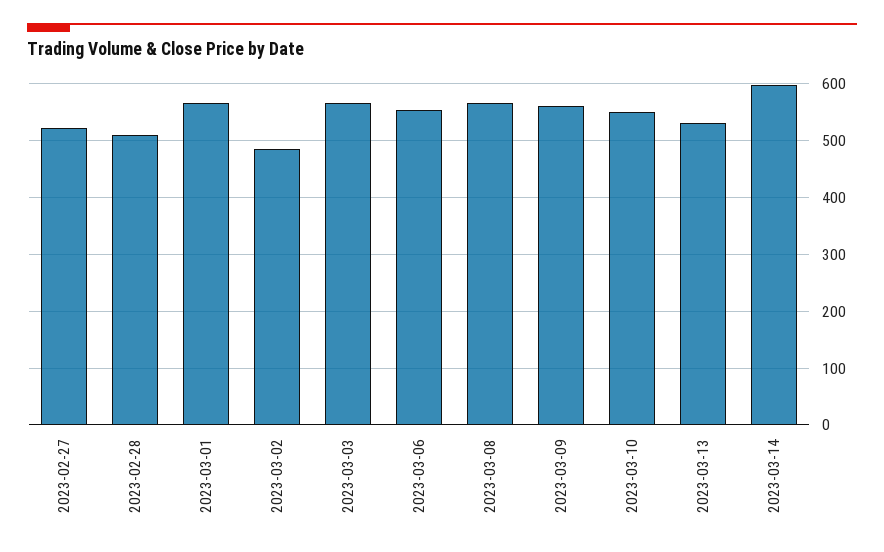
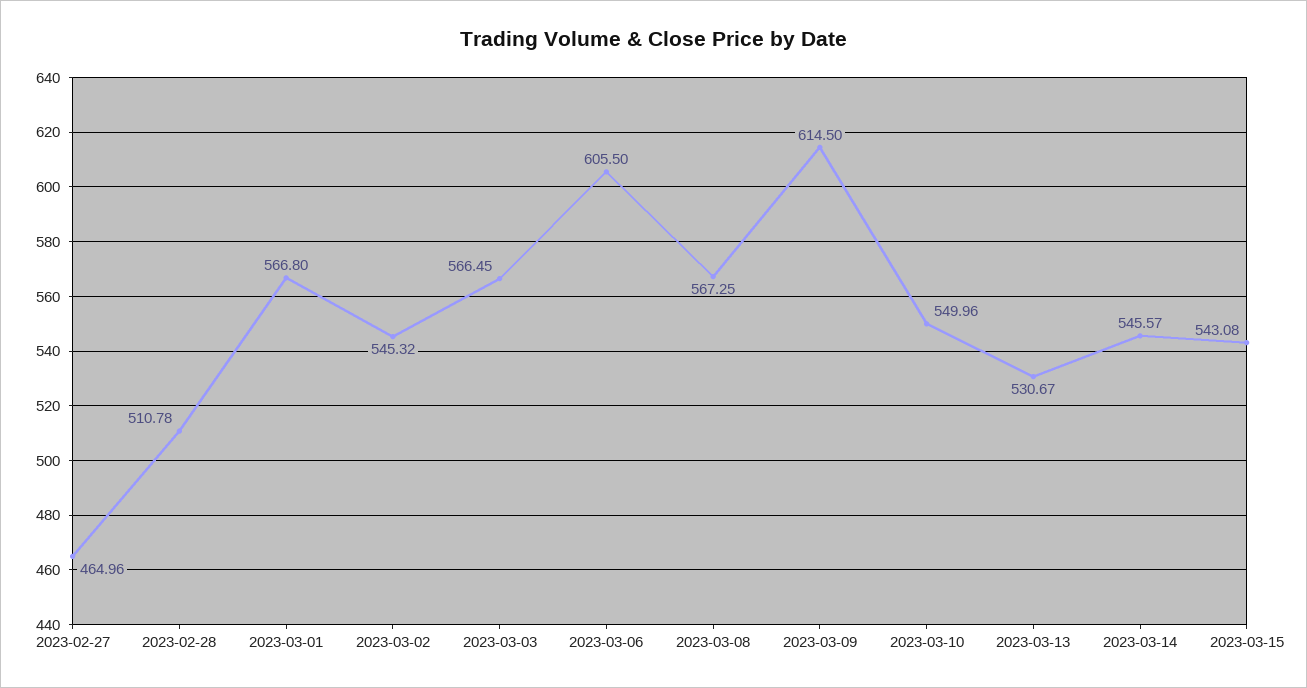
2023-02-27: 520 -> 464.96
2023-03-02: 480 -> 545.32
2023-03-06: 560 -> 605.5
2023-03-09: 560 -> 614.5
2023-03-14: 600 -> 545.57
2023-03-15: none -> 543.08

